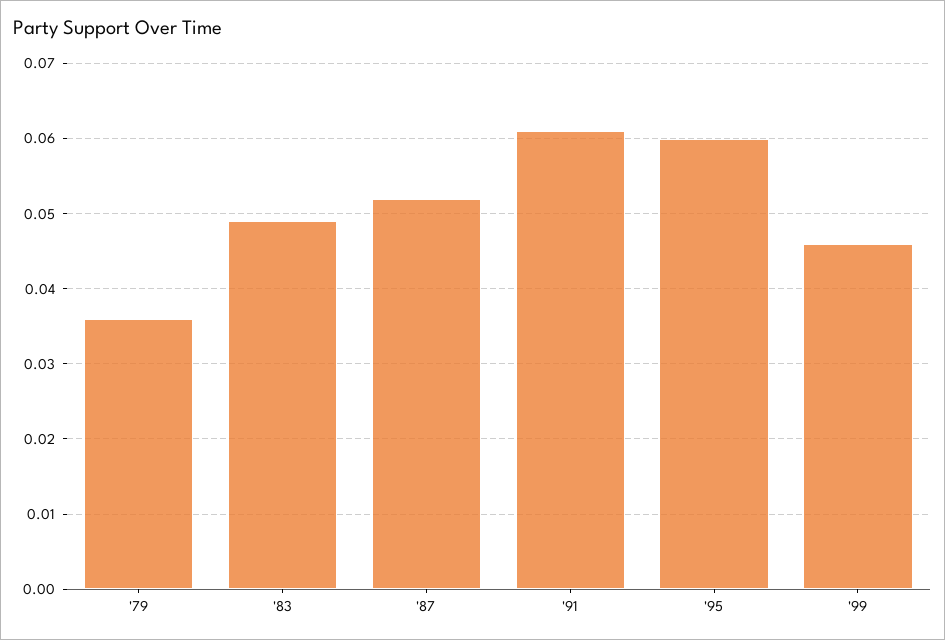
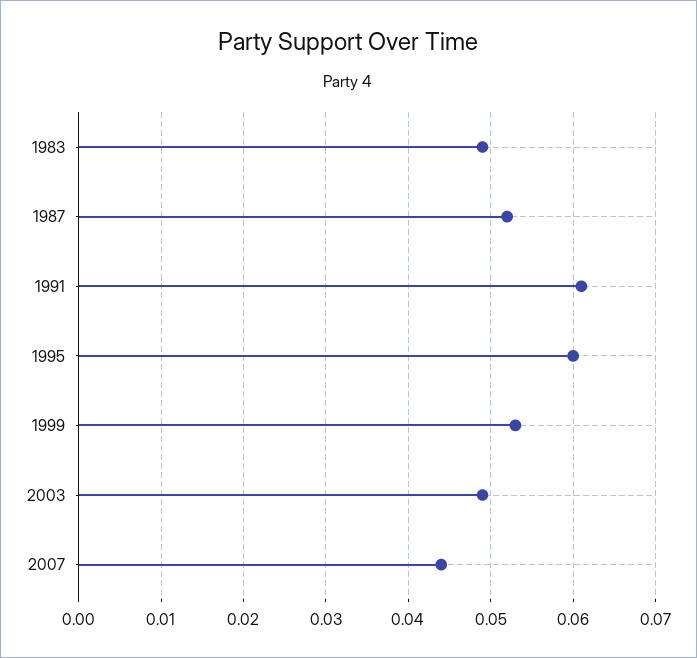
'79: 0.036 -> none
'99: 0.046 -> 0.053
2003: none -> 0.049
2007: none -> 0.044

